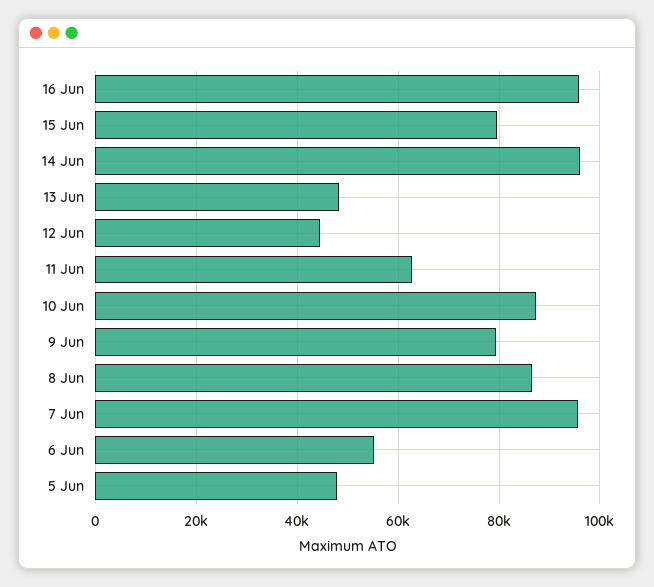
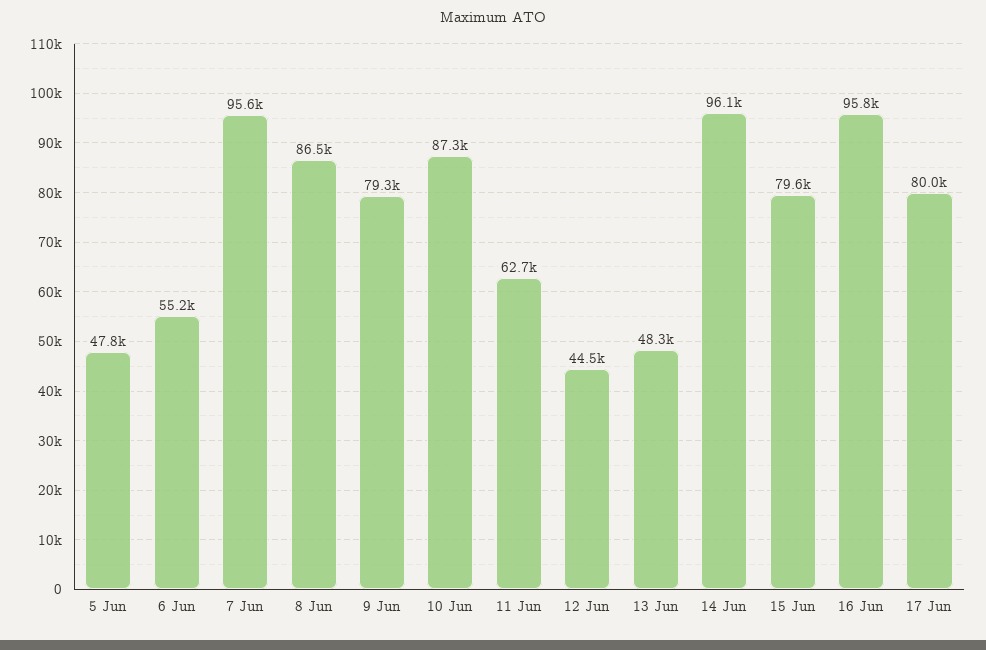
17 Jun: none -> 80000

